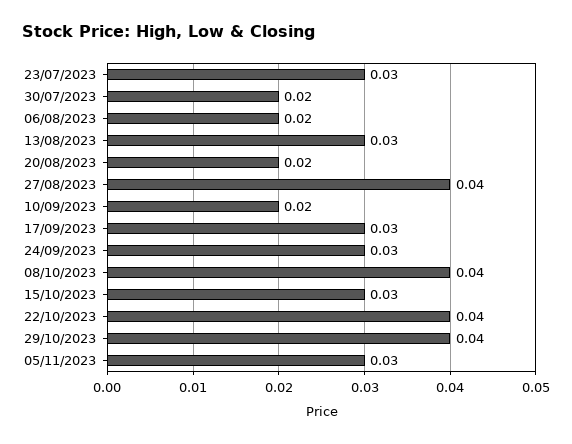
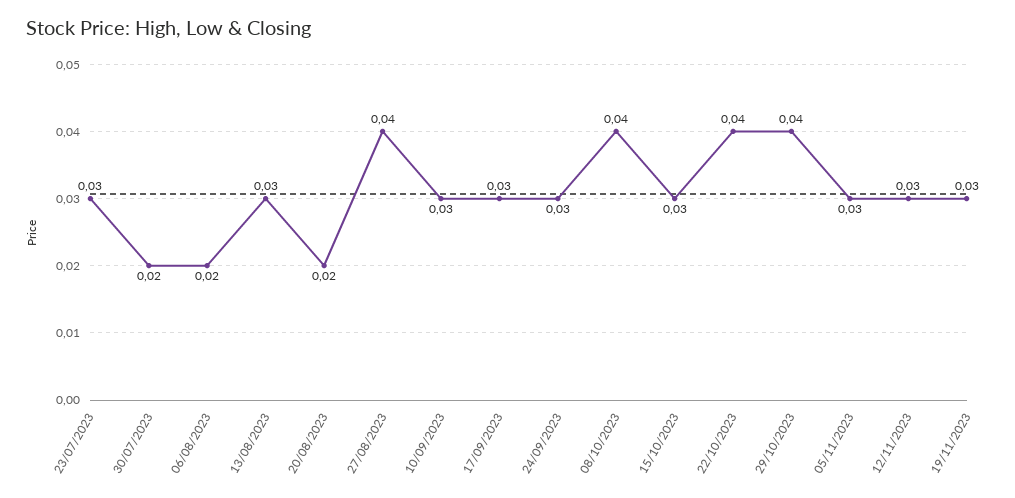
10/09/2023: 0.02 -> 0.03
12/11/2023: none -> 0.03
19/11/2023: none -> 0.03

